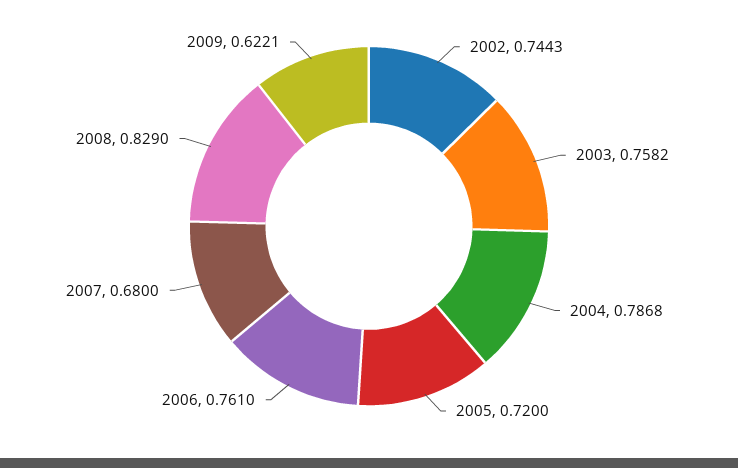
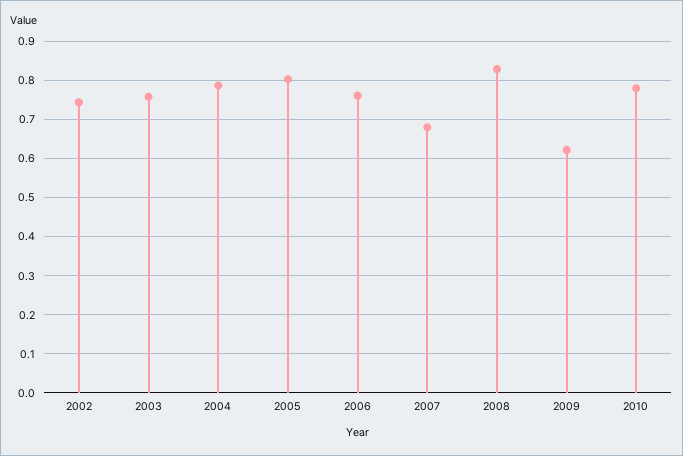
2005: 0.72 -> 0.8
2010: none -> 0.78

